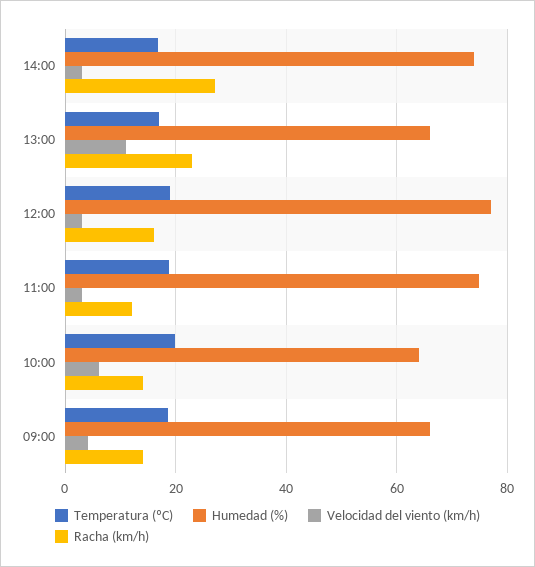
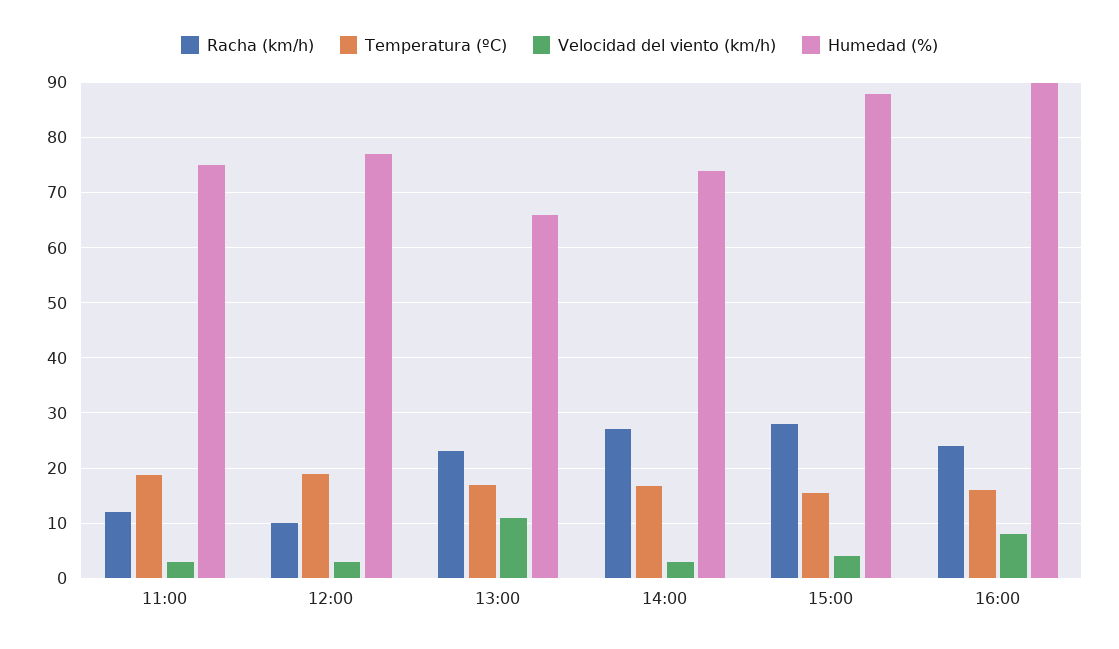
Racha (km/h), 12:00: 16 -> 10
Temperatura (ºC), 10:00: 20 -> none
Humedad (%), 10:00: 64 -> none
Velocidad del viento (km/h), 10:00: 6 -> none
Racha (km/h), 10:00: 14 -> none
Temperatura (ºC), 09:00: 18 -> none
Humedad (%), 09:00: 66 -> none
Velocidad del viento (km/h), 09:00: 4 -> none
Racha (km/h), 09:00: 14 -> none
Racha (km/h), 15:00: none -> 28
Temperatura (ºC), 15:00: none -> 16
Velocidad del viento (km/h), 15:00: none -> 4
Humedad (%), 15:00: none -> 88
Racha (km/h), 16:00: none -> 24
Temperatura (ºC), 16:00: none -> 16
Velocidad del viento (km/h), 16:00: none -> 8
Humedad (%), 16:00: none -> 90

